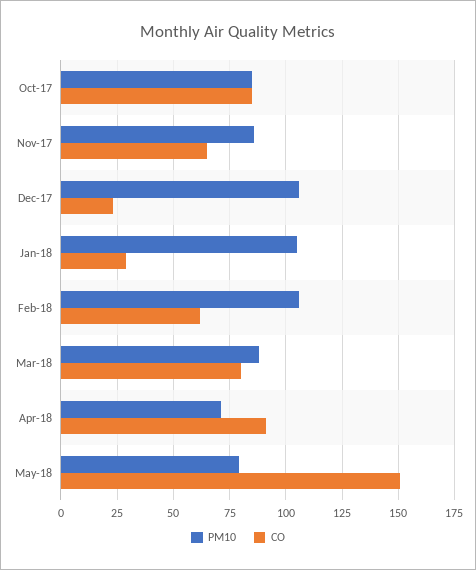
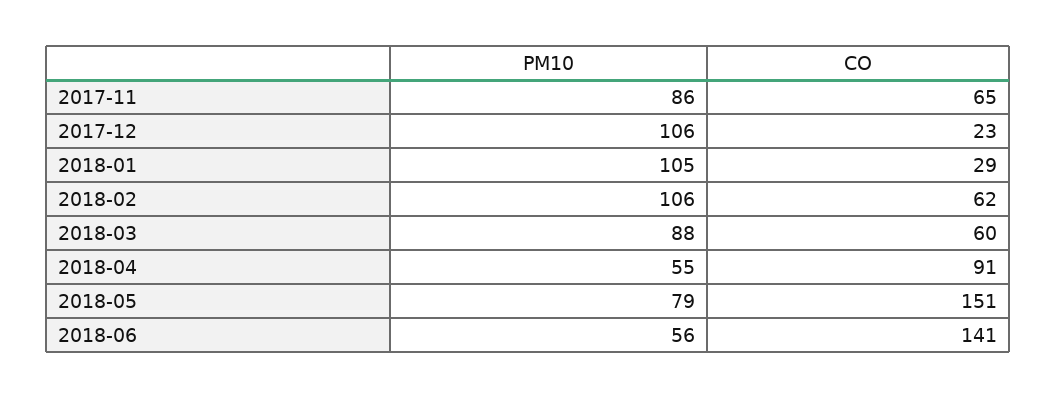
PM10, Oct-17: 85 -> none
CO, Oct-17: 85 -> none
CO, Mar-18: 80 -> 60
PM10, Apr-18: 70 -> 55
PM10, 2018-06: none -> 56
CO, 2018-06: none -> 141

